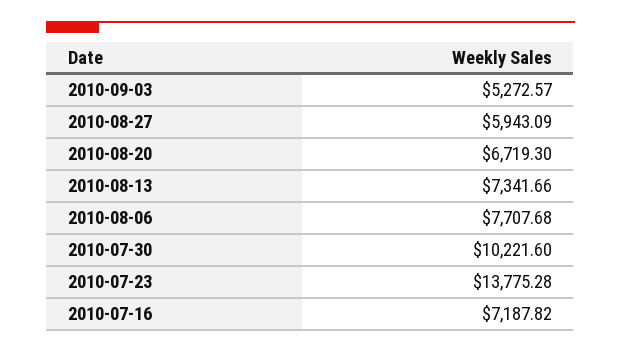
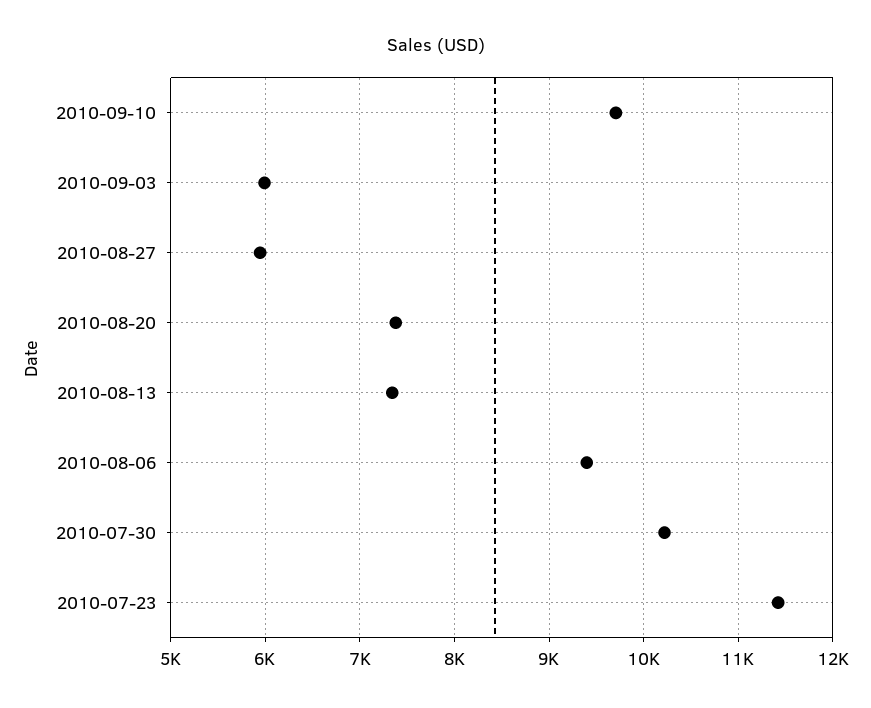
2010-09-03: 5272.57 -> 6000
2010-08-20: 6719.3 -> 7400
2010-08-06: 7707.68 -> 9400
2010-07-23: 13775.28 -> 11400
2010-07-16: 7187.82 -> none
2010-09-10: none -> 9700

